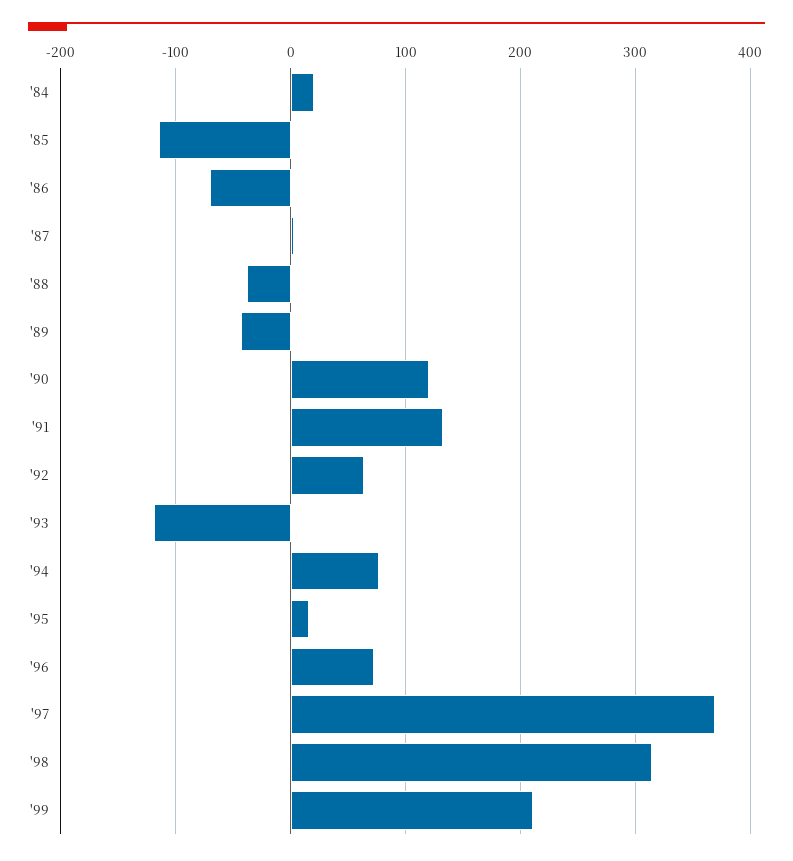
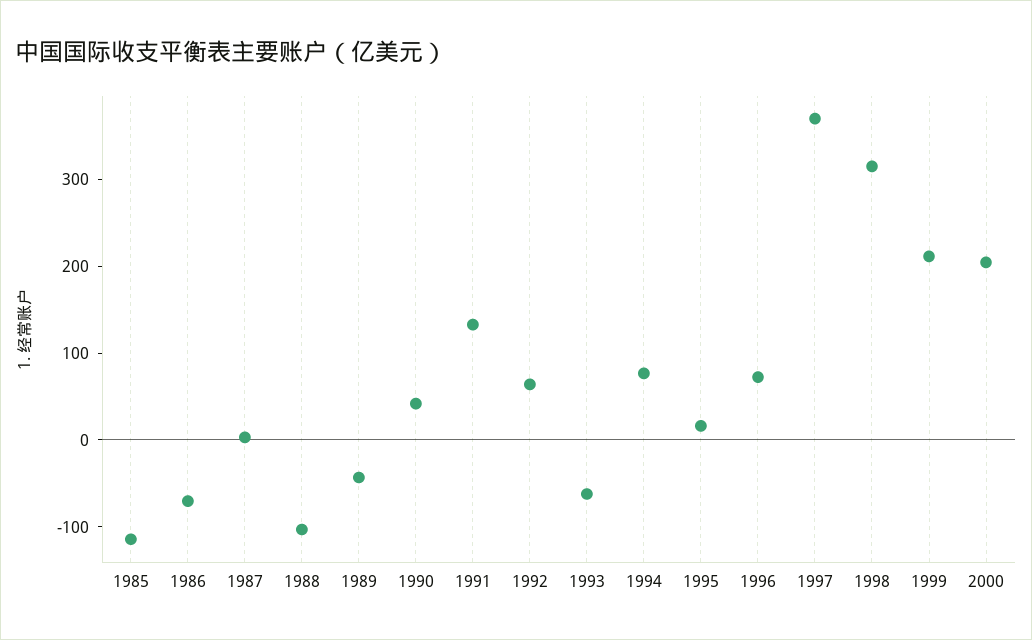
'84: 20 -> none
'88: -40 -> -100
'90: 120 -> 40
'93: -120 -> -60
2000: none -> 200

